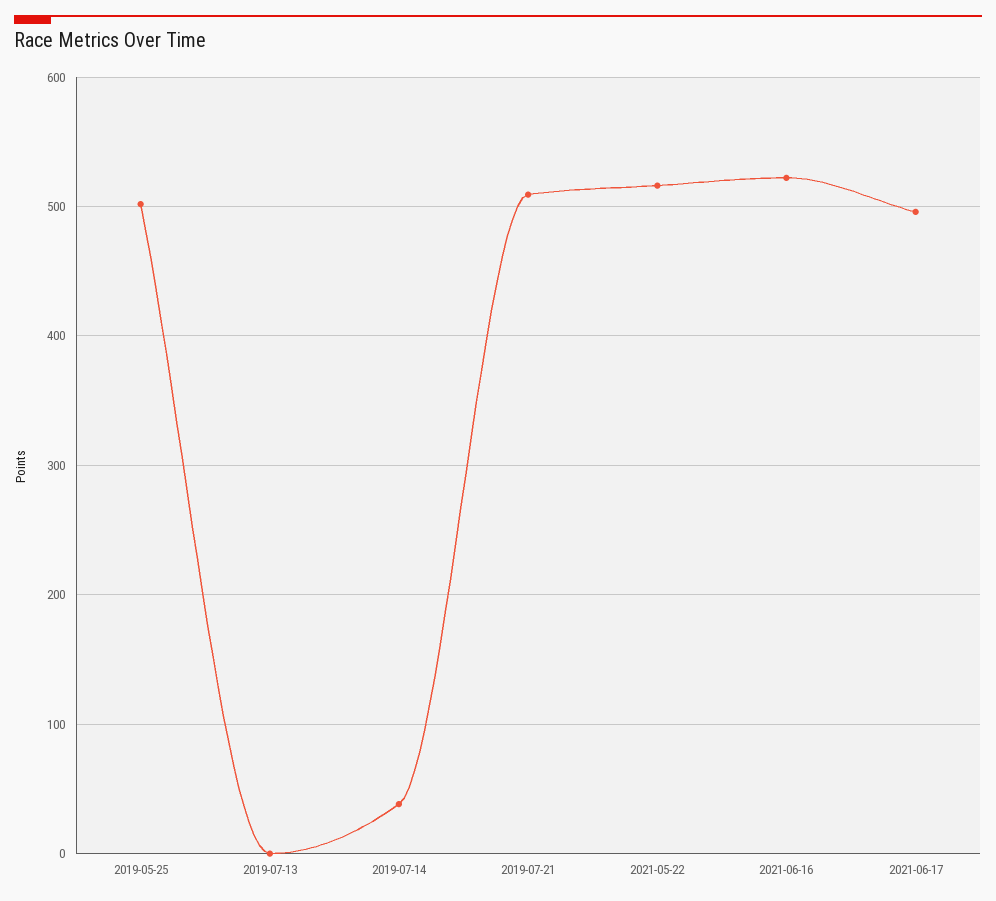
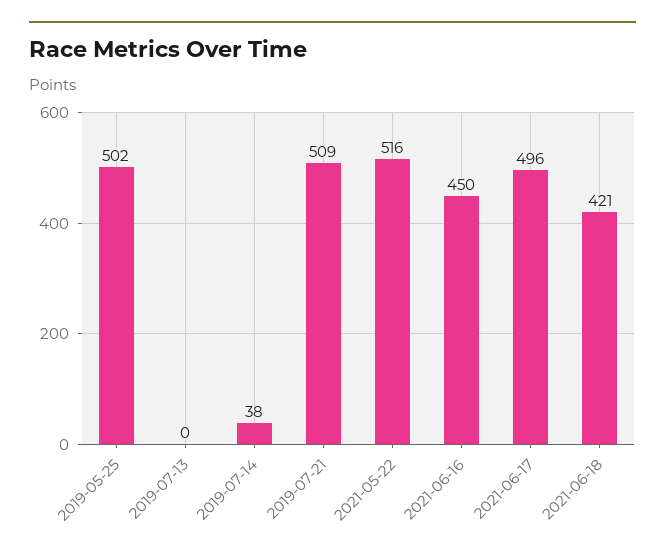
2021-06-16: 520 -> 450
2021-06-18: none -> 421

